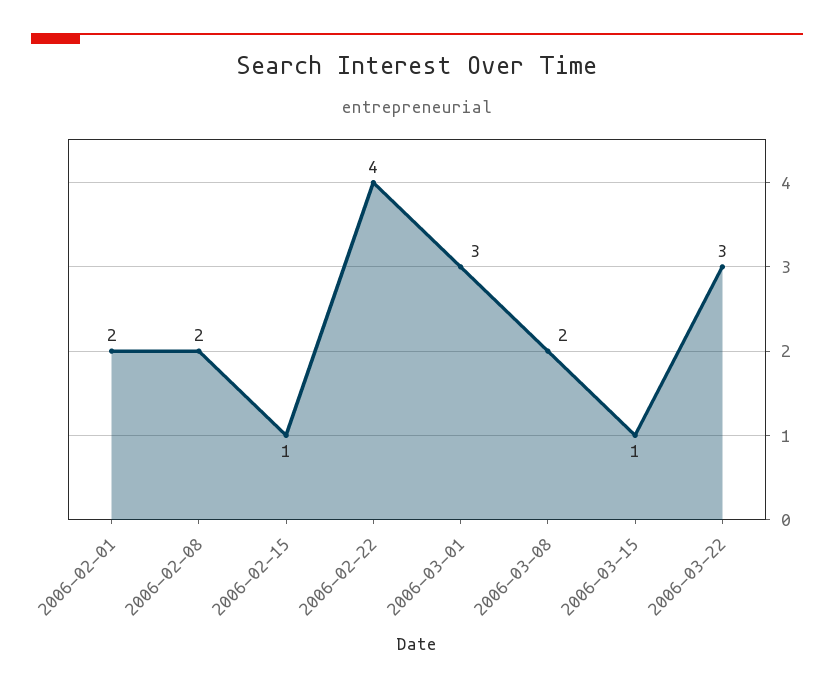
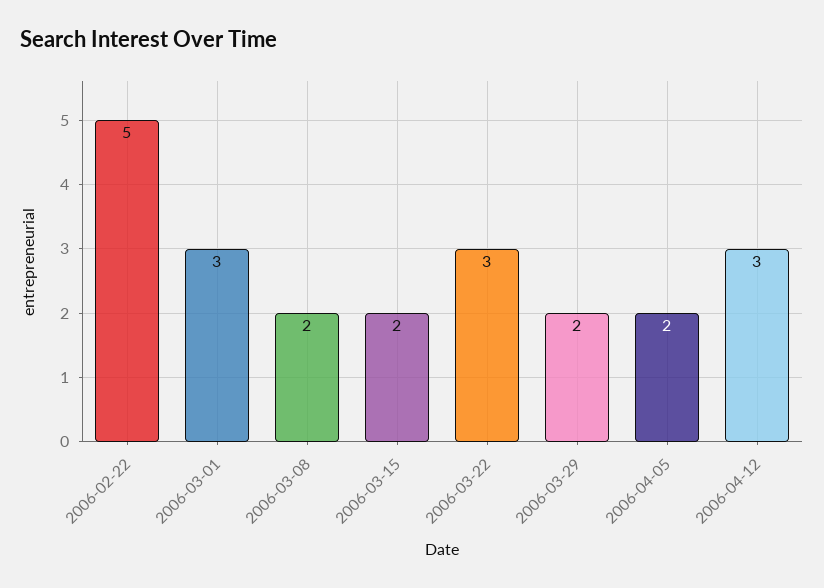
2006-02-01: 2 -> none
2006-02-08: 2 -> none
2006-02-15: 1 -> none
2006-02-22: 4 -> 5
2006-03-15: 1 -> 2
2006-03-29: none -> 2
2006-04-05: none -> 2
2006-04-12: none -> 3

